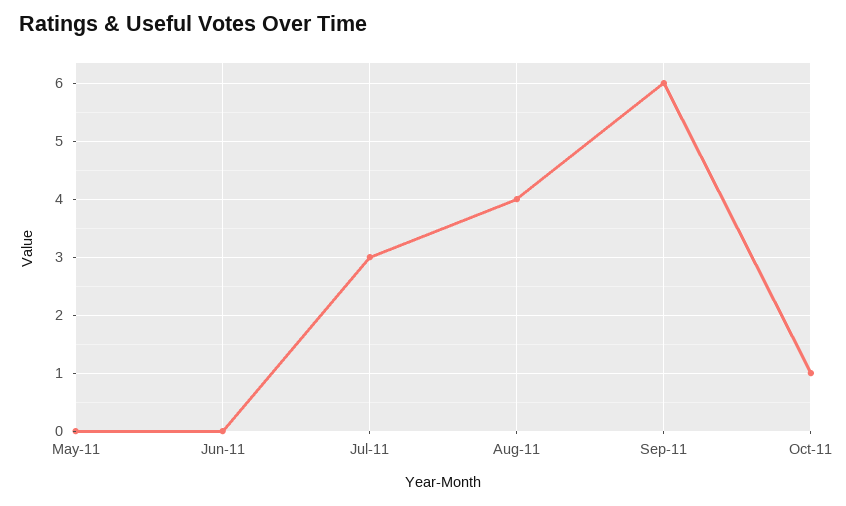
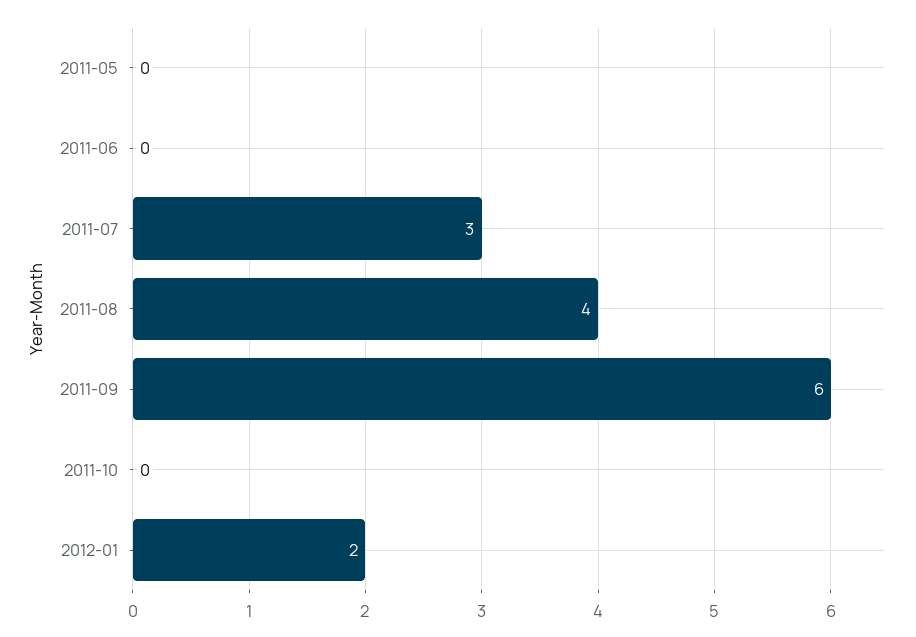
Oct-11: 1 -> 0
2012-01: none -> 2

